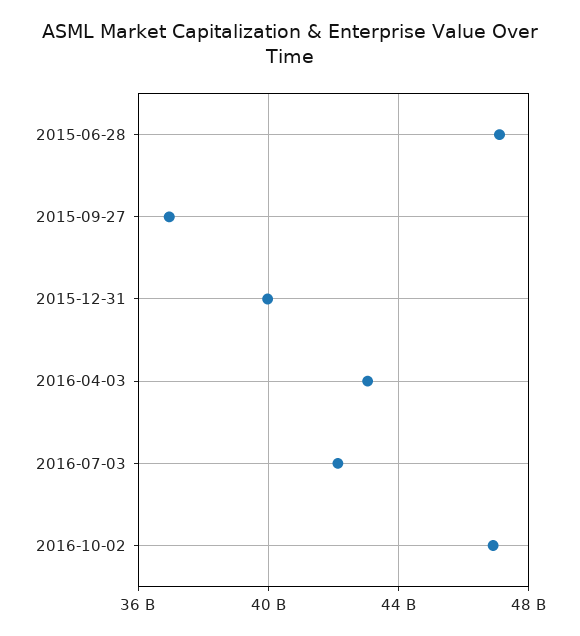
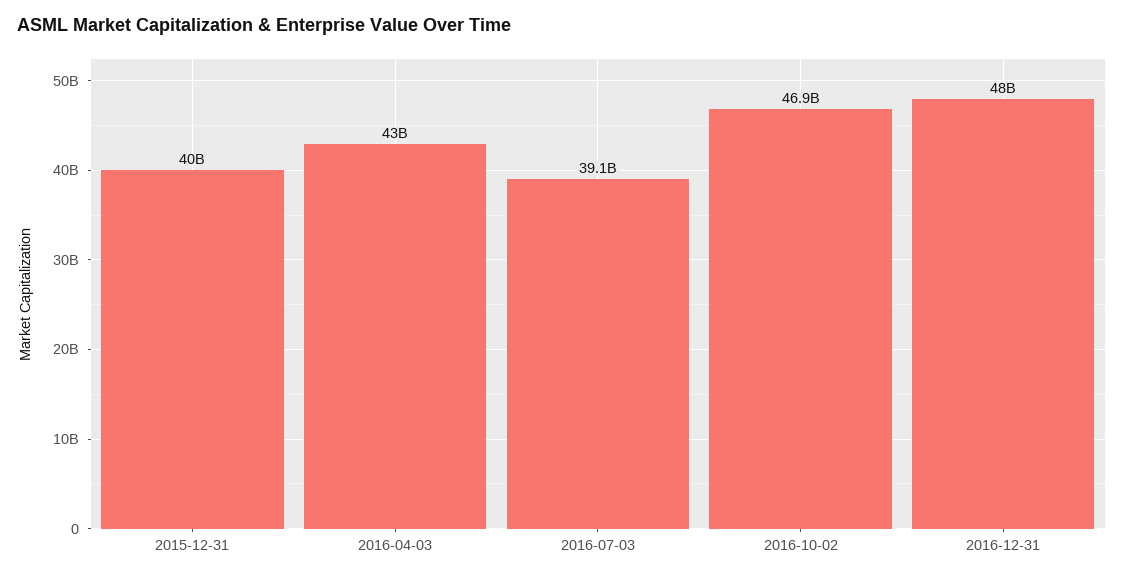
2015-06-28: 47000000000 -> none
2015-09-27: 37000000000 -> none
2016-07-03: 42000000000 -> 39100000000
2016-12-31: none -> 48000000000

